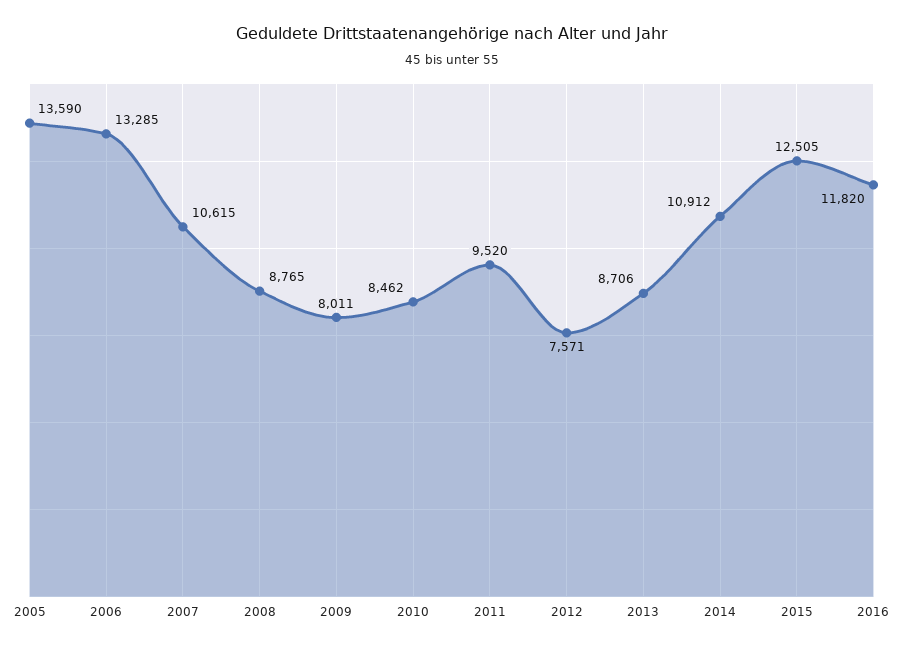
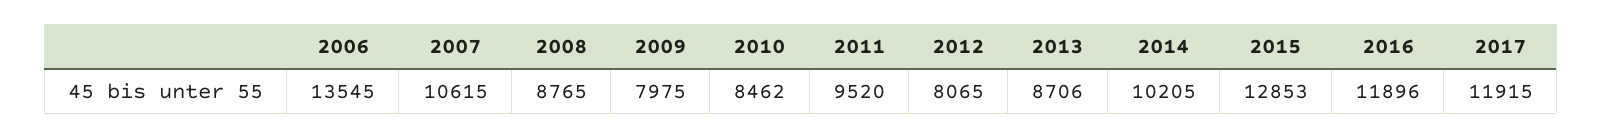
2005: 13590 -> none
2006: 13285 -> 13545
2009: 8011 -> 7975
2012: 7571 -> 8065
2014: 10912 -> 10205
2015: 12505 -> 12853
2016: 11820 -> 11896
2017: none -> 11915

